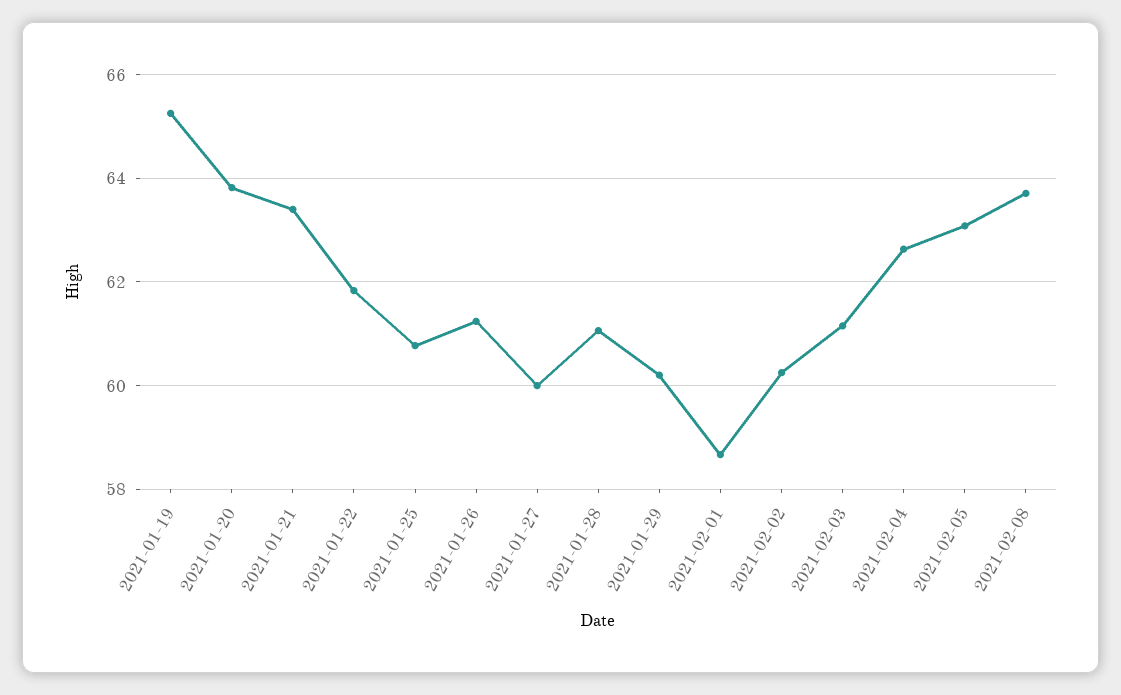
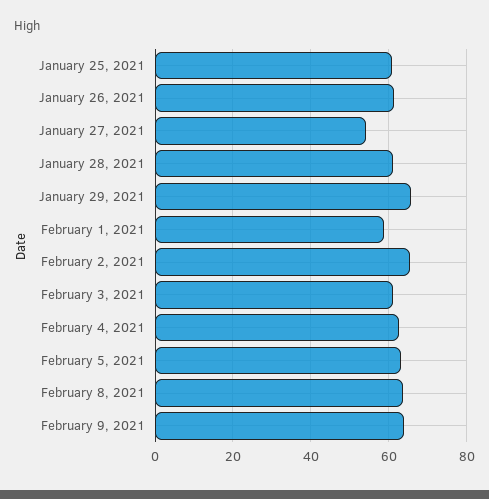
2021-01-19: 65.2 -> none
2021-01-20: 63.8 -> none
2021-01-21: 63.4 -> none
2021-01-22: 61.8 -> none
2021-01-27: 60 -> 54
2021-01-29: 60.2 -> 66
2021-02-02: 60.2 -> 66
February 9, 2021: none -> 64

